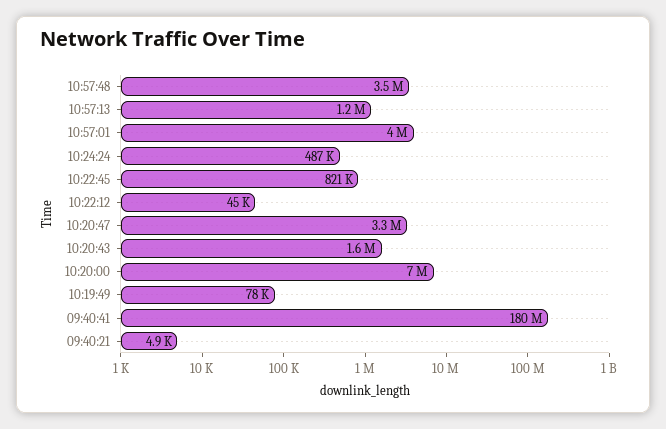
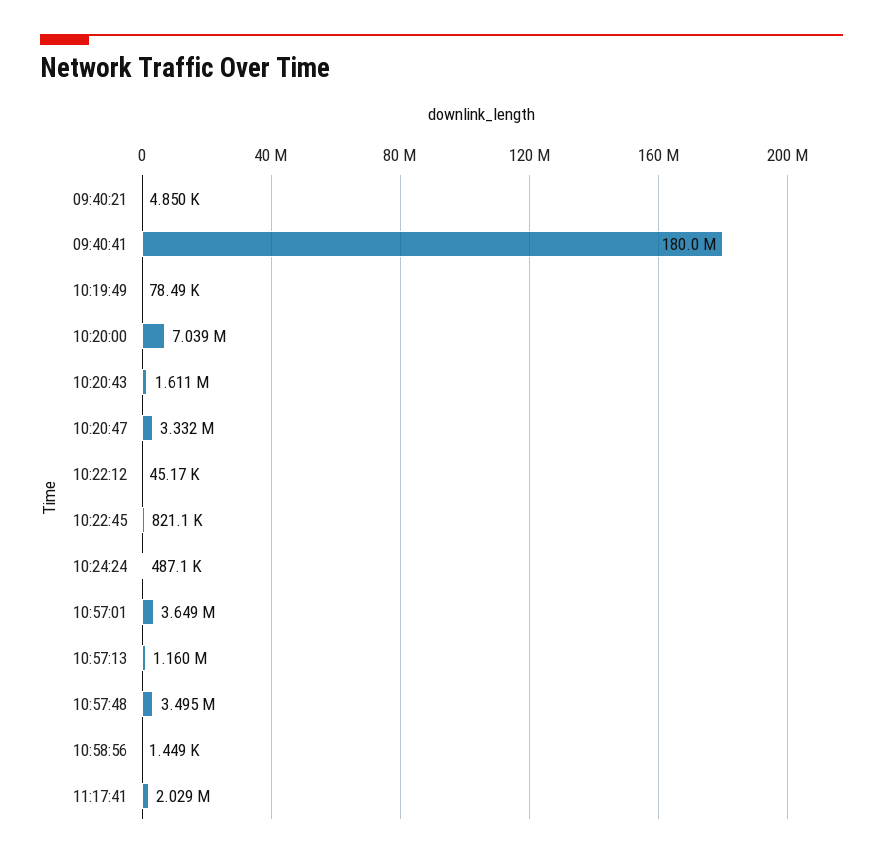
10:57:01: 4000000 -> 3649000
10:58:56: none -> 1449
11:17:41: none -> 2029000

